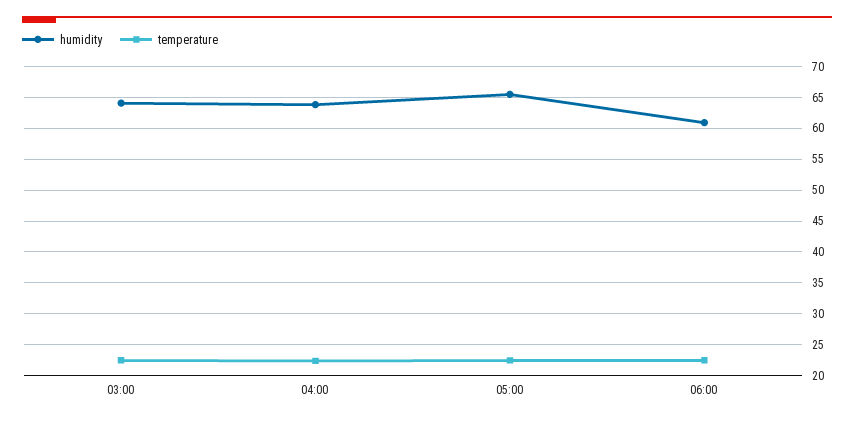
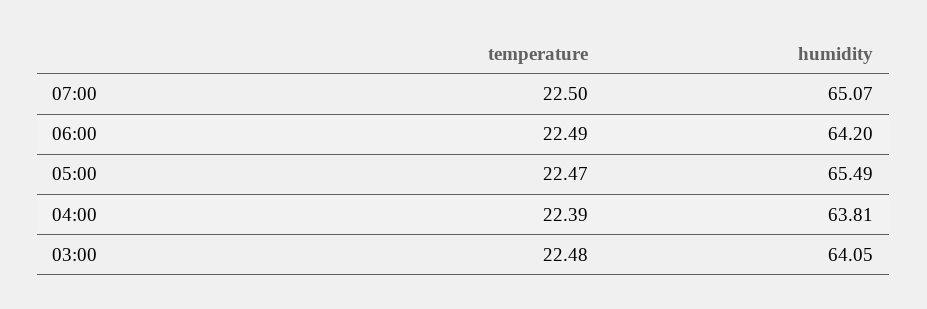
humidity, 06:00: 61 -> 64.2
temperature, 07:00: none -> 22.5
humidity, 07:00: none -> 65.07

